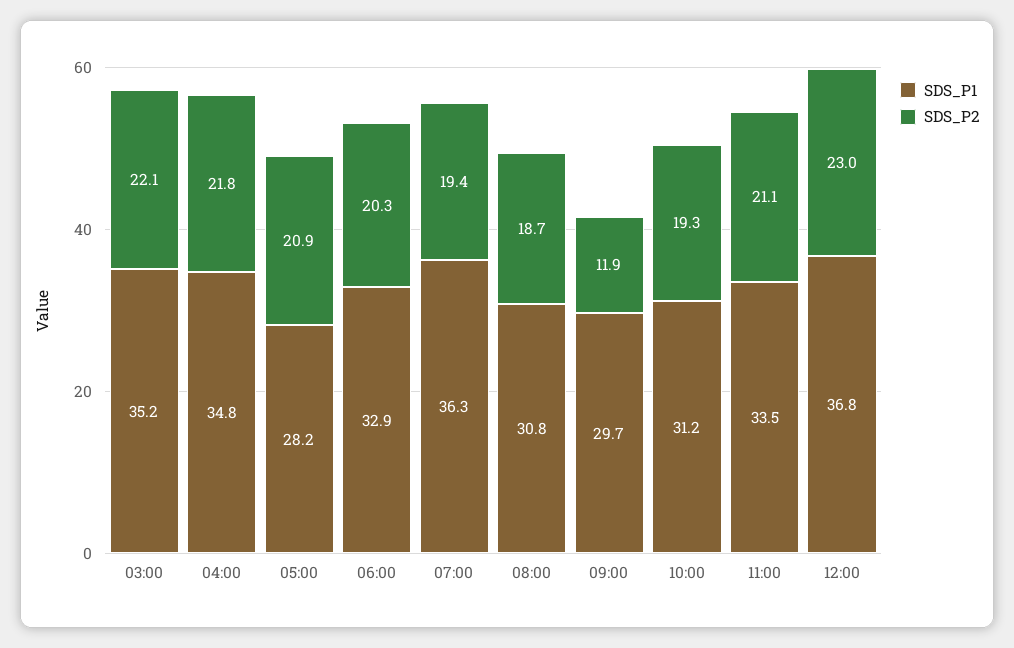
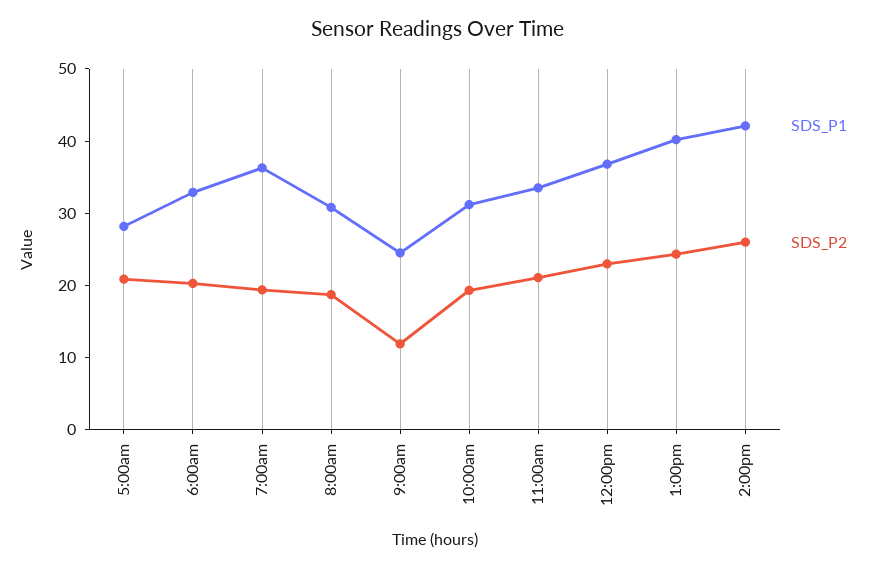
SDS_P1, 03:00: 35.2 -> none
SDS_P2, 03:00: 22.1 -> none
SDS_P1, 04:00: 34.8 -> none
SDS_P2, 04:00: 21.8 -> none
SDS_P1, 09:00: 29.7 -> 24
SDS_P1, 1:00pm: none -> 40
SDS_P2, 1:00pm: none -> 24
SDS_P1, 2:00pm: none -> 42
SDS_P2, 2:00pm: none -> 26

